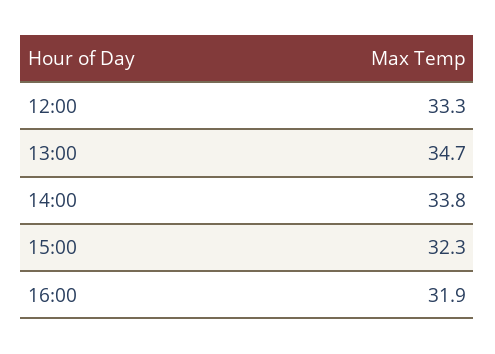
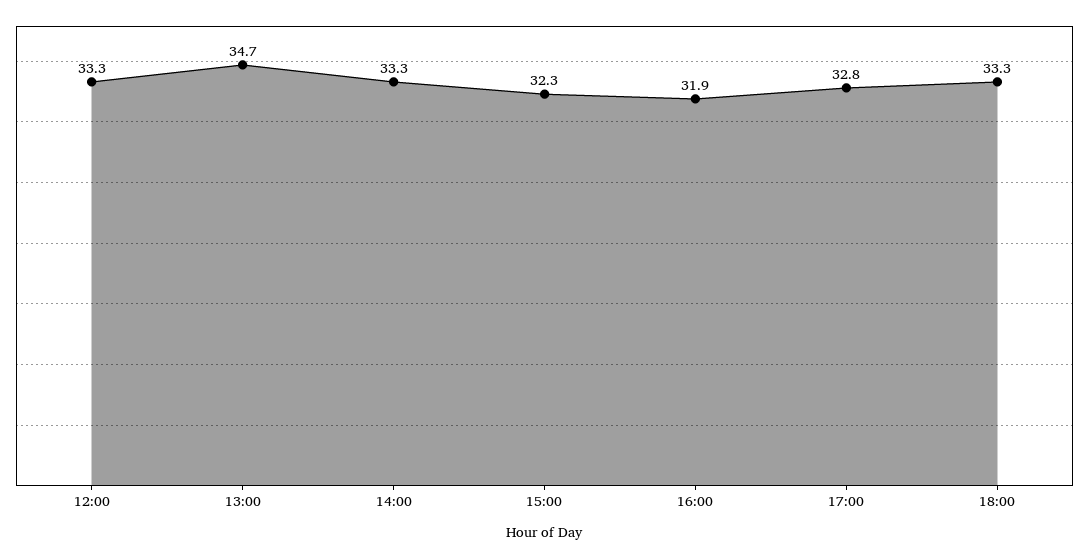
14:00: 33.8 -> 33.3
17:00: none -> 32.8
18:00: none -> 33.3

